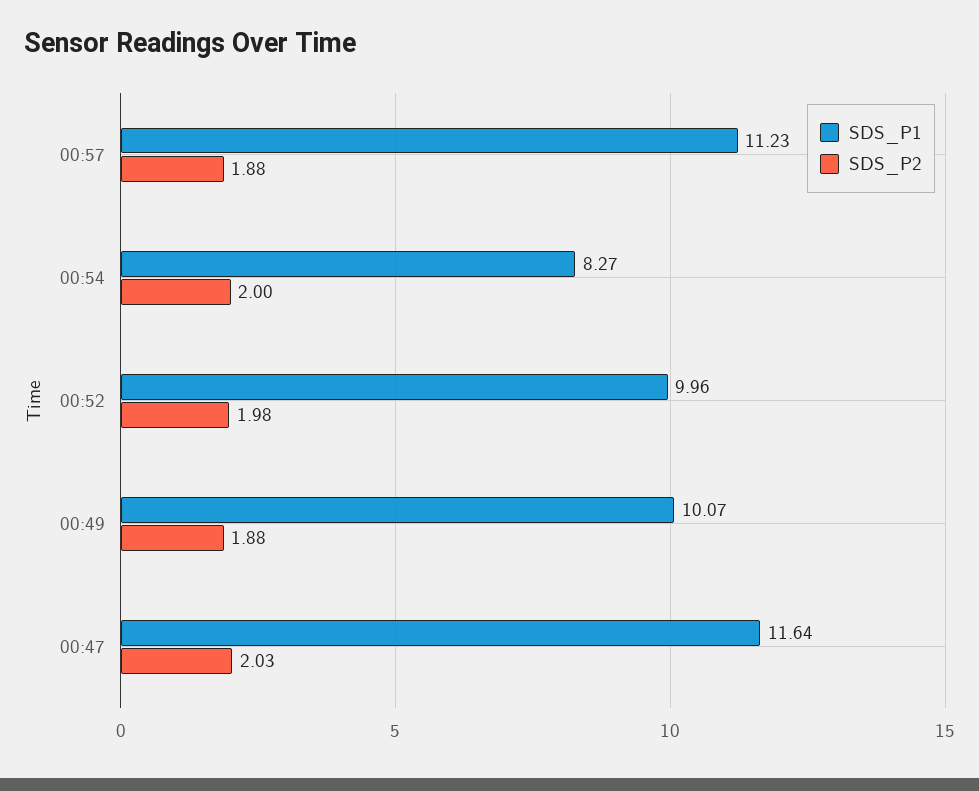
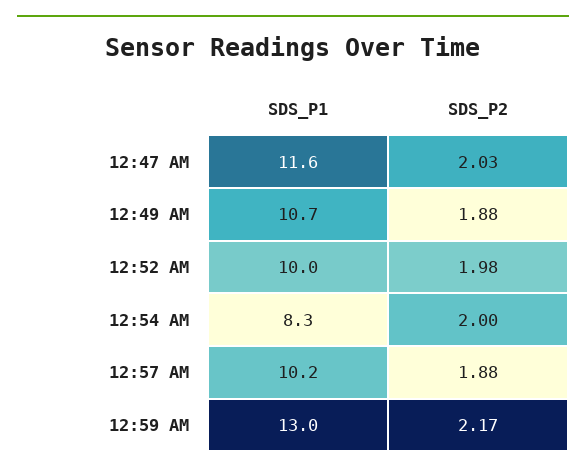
SDS_P1, 00:57: 11.23 -> 10.2
SDS_P1, 00:49: 10.07 -> 10.7
SDS_P1, 12:59 AM: none -> 13
SDS_P2, 12:59 AM: none -> 2.17

